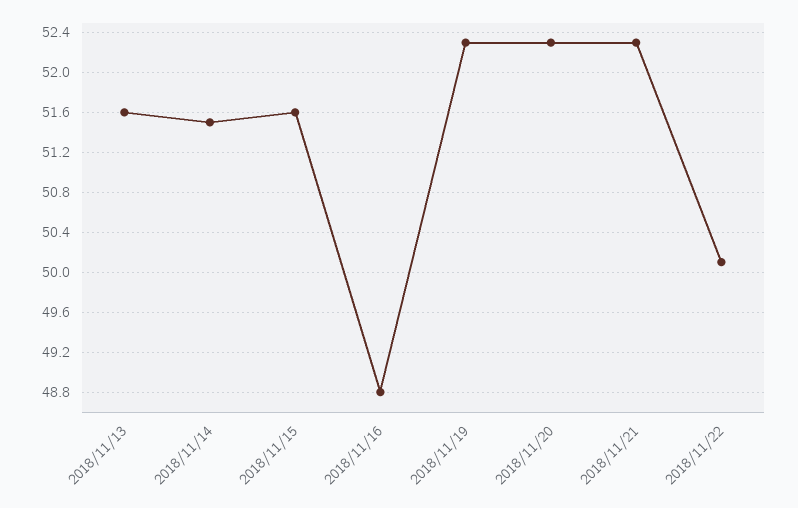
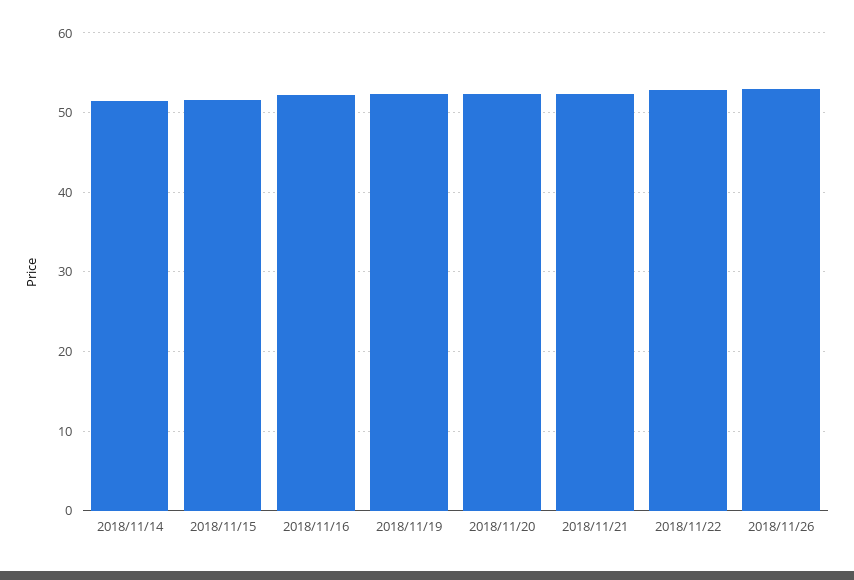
2018/11/13: 51.6 -> none
2018/11/16: 48.8 -> 52
2018/11/22: 50.1 -> 53
2018/11/26: none -> 53

